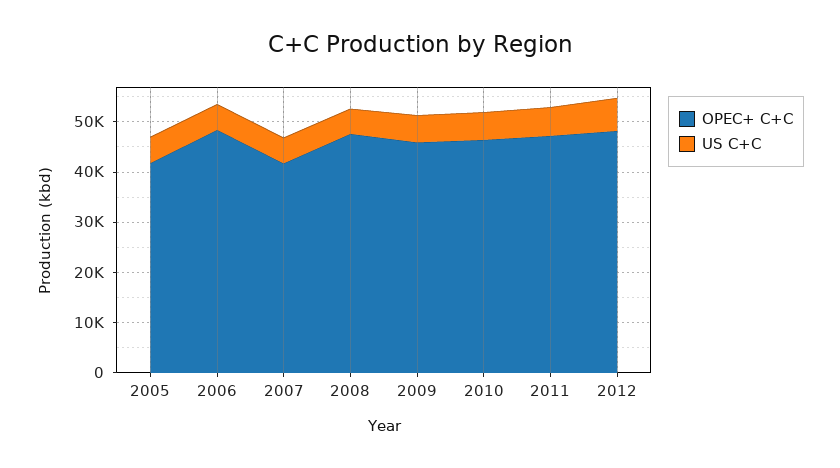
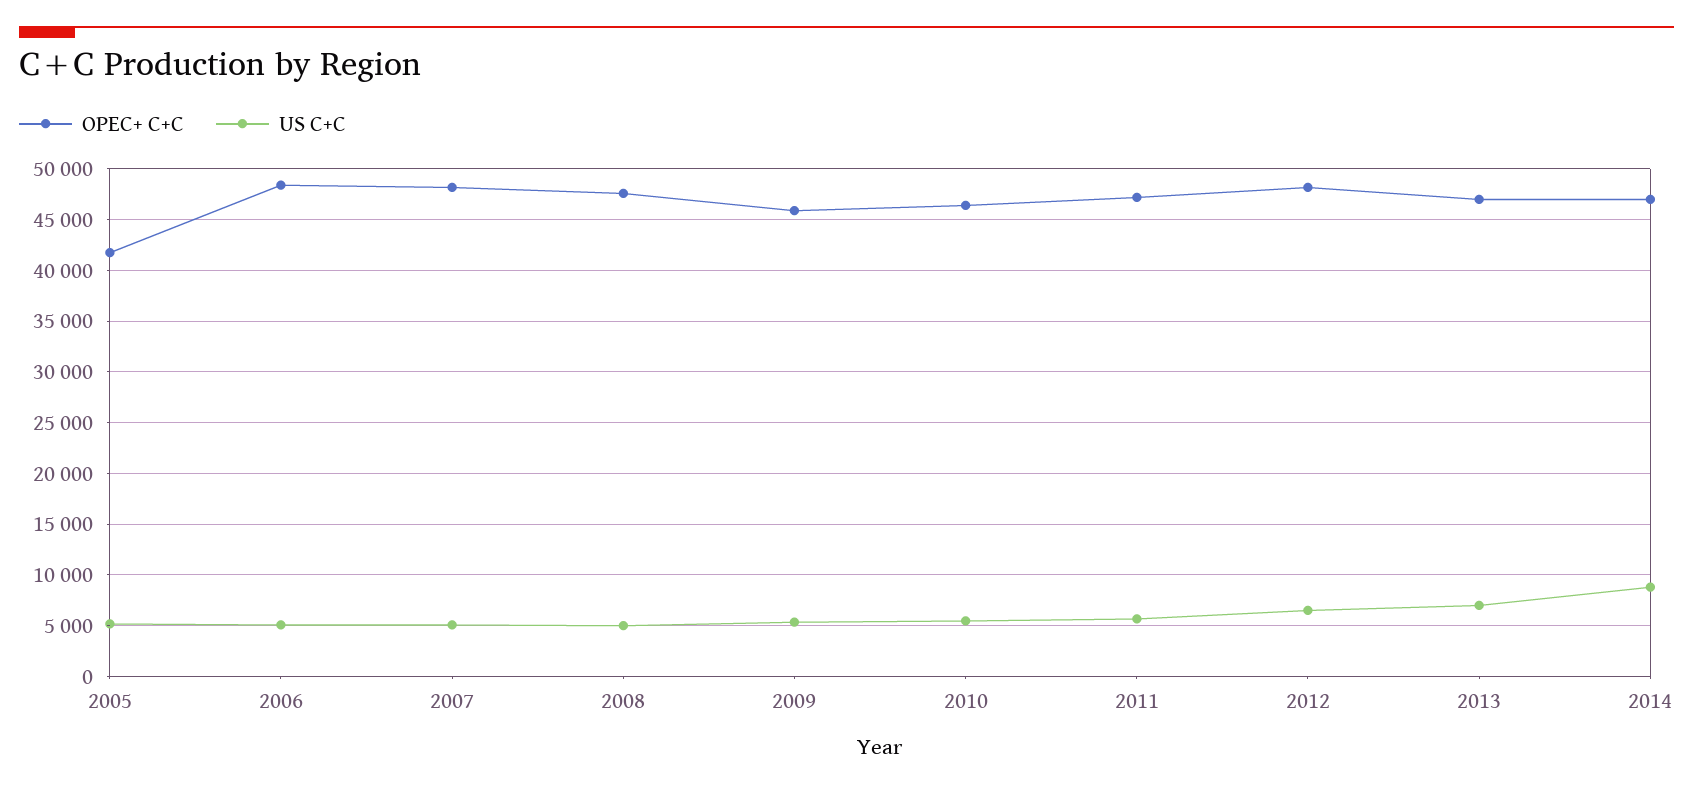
OPEC+ C+C, 2007: 42000 -> 48000
OPEC+ C+C, 2013: none -> 47000
US C+C, 2013: none -> 7000
OPEC+ C+C, 2014: none -> 47000
US C+C, 2014: none -> 9000

